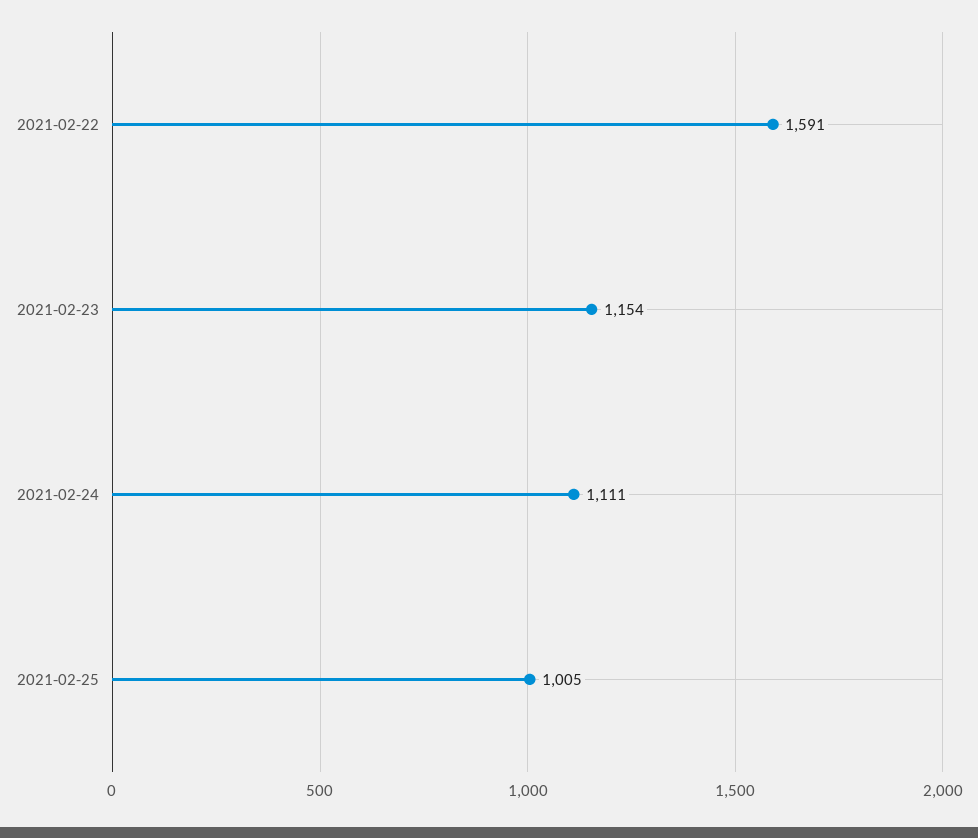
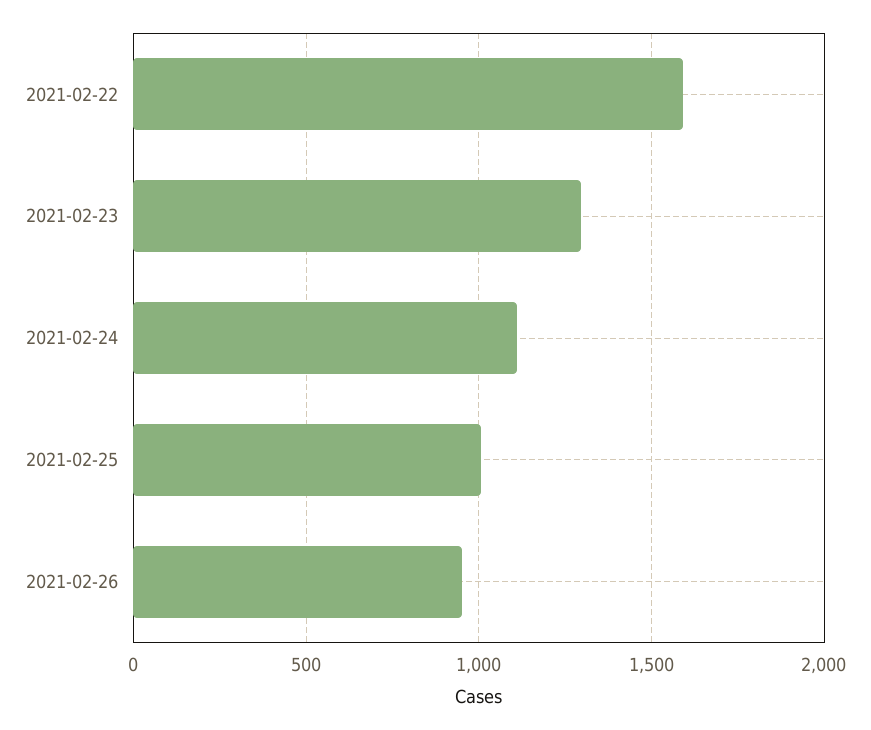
2021-02-23: 1154 -> 1300
2021-02-26: none -> 950

